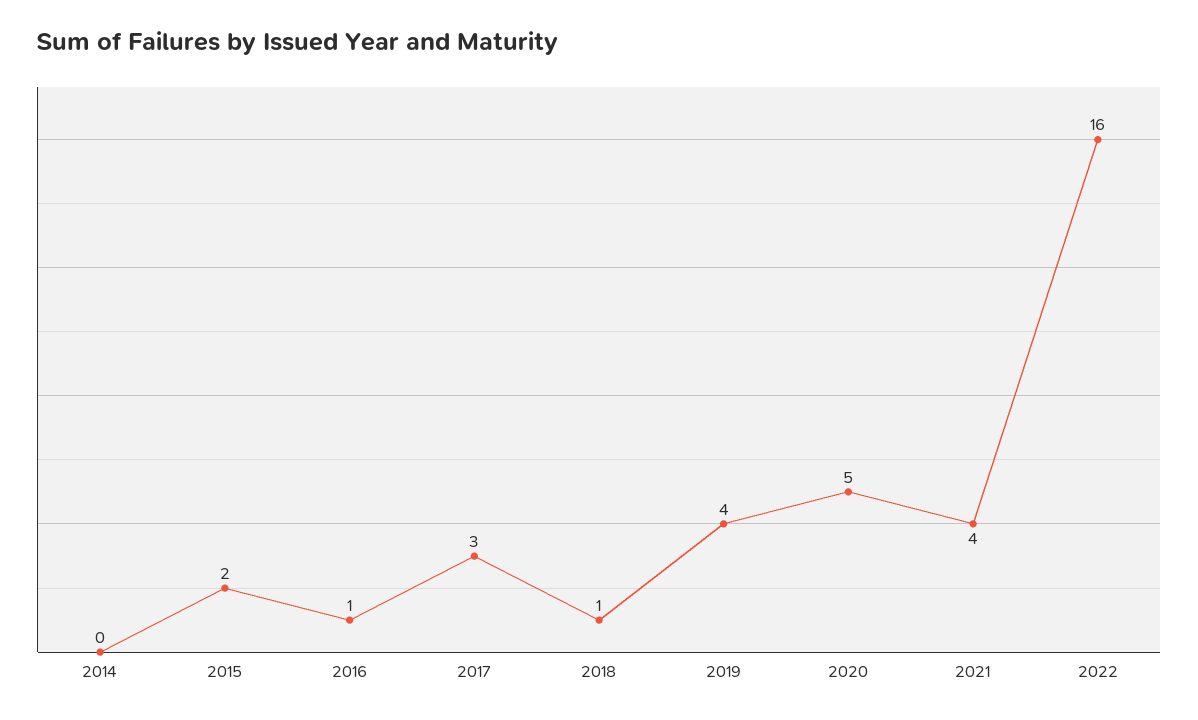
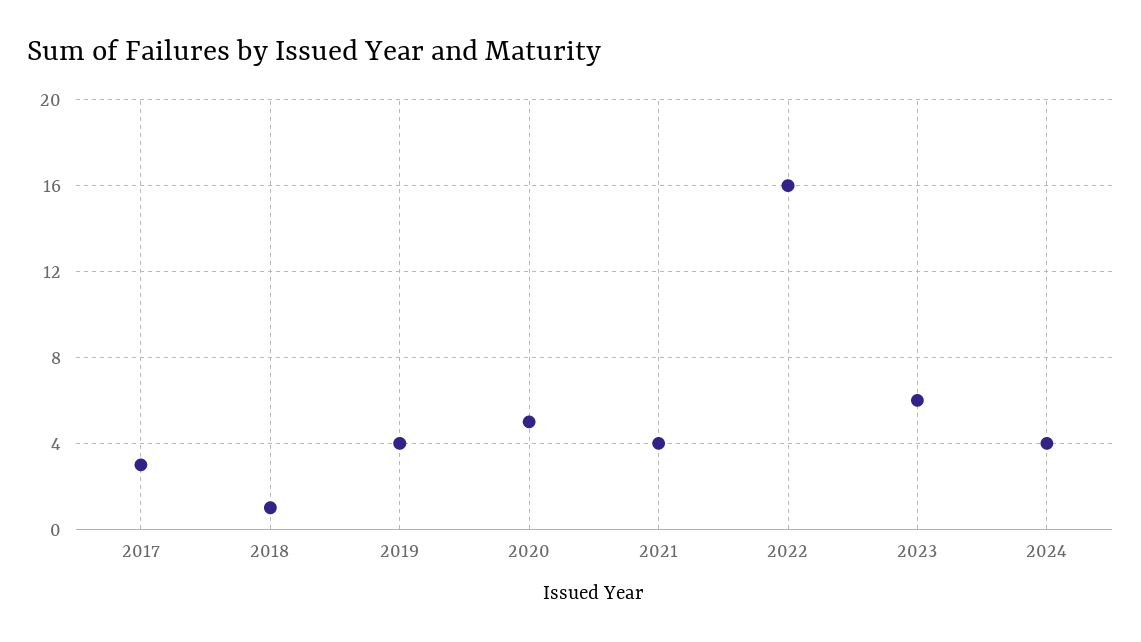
2014: 0 -> none
2015: 2 -> none
2016: 1 -> none
2023: none -> 6
2024: none -> 4

